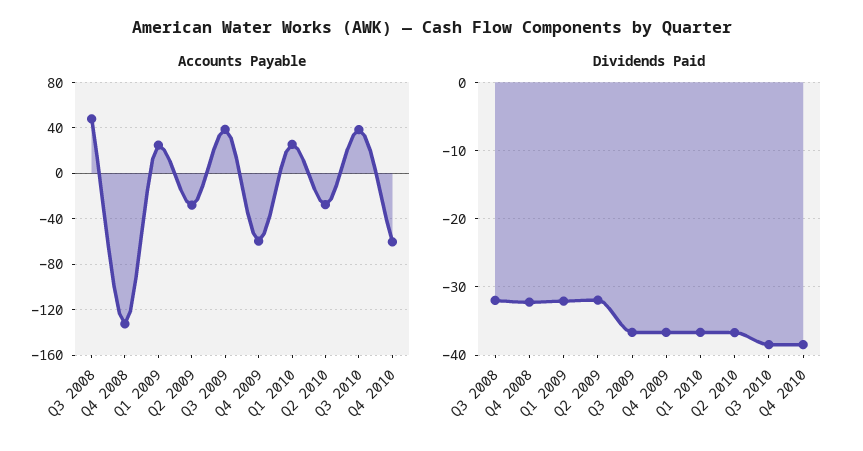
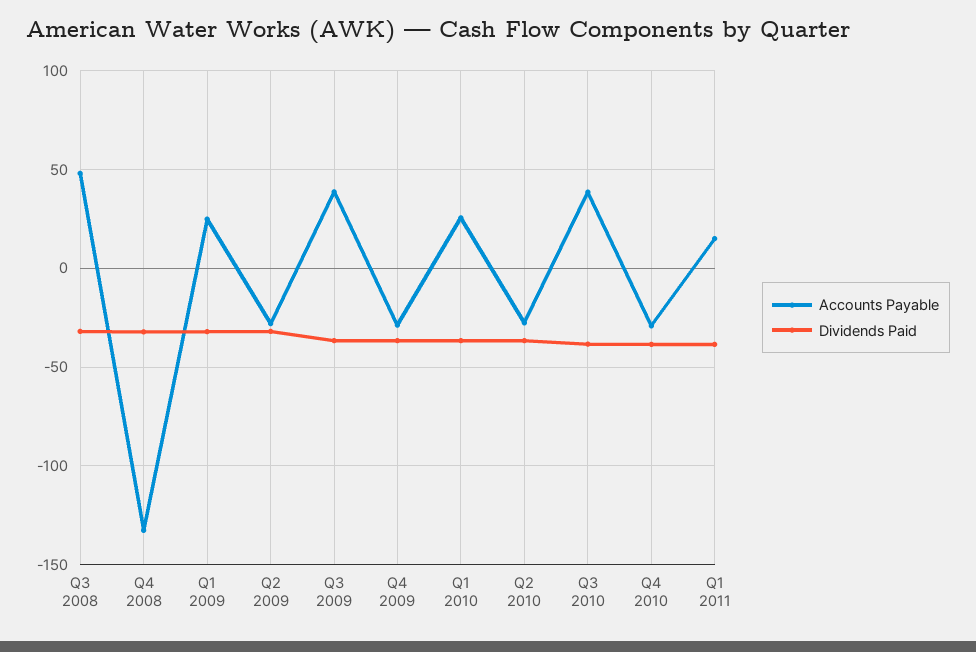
Accounts Payable, Q4 2009: -60 -> -30
Accounts Payable, Q4 2010: -60 -> -30
Accounts Payable, Q1 2011: none -> 15
Dividends Paid, Q1 2011: none -> -40

